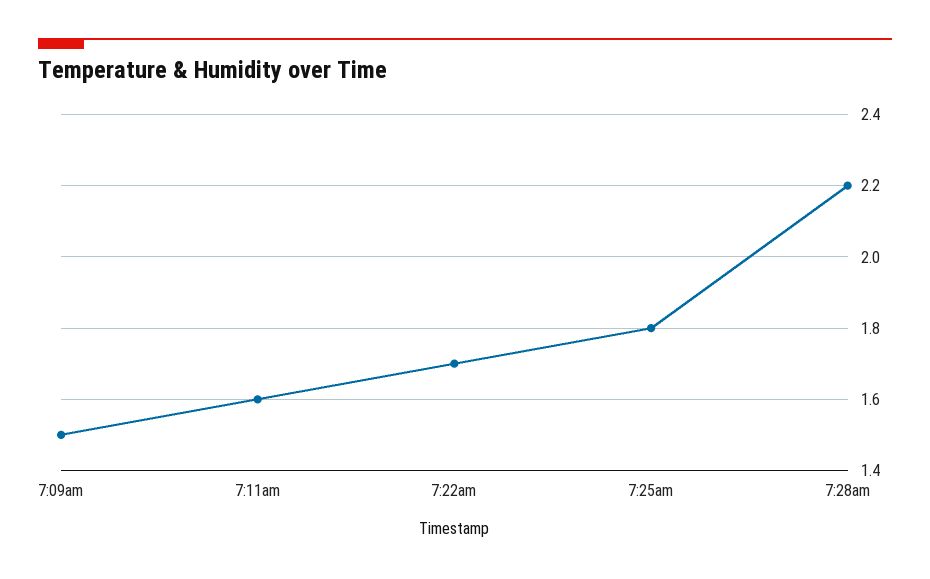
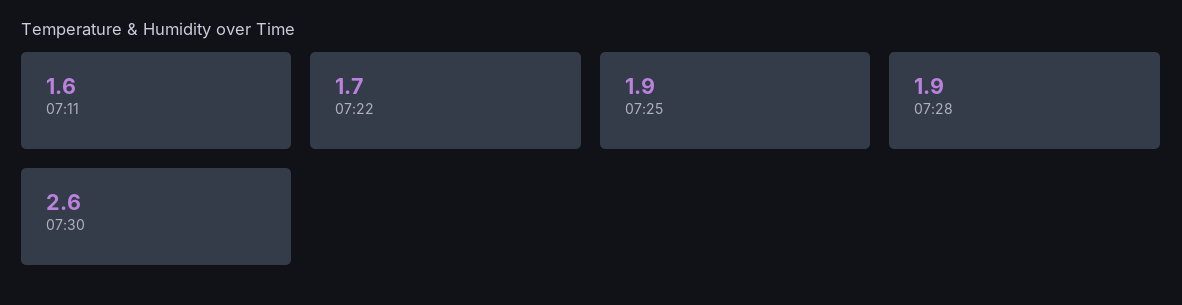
7:09am: 1.5 -> none
7:25am: 1.8 -> 1.9
7:28am: 2.2 -> 1.9
07:30: none -> 2.6

